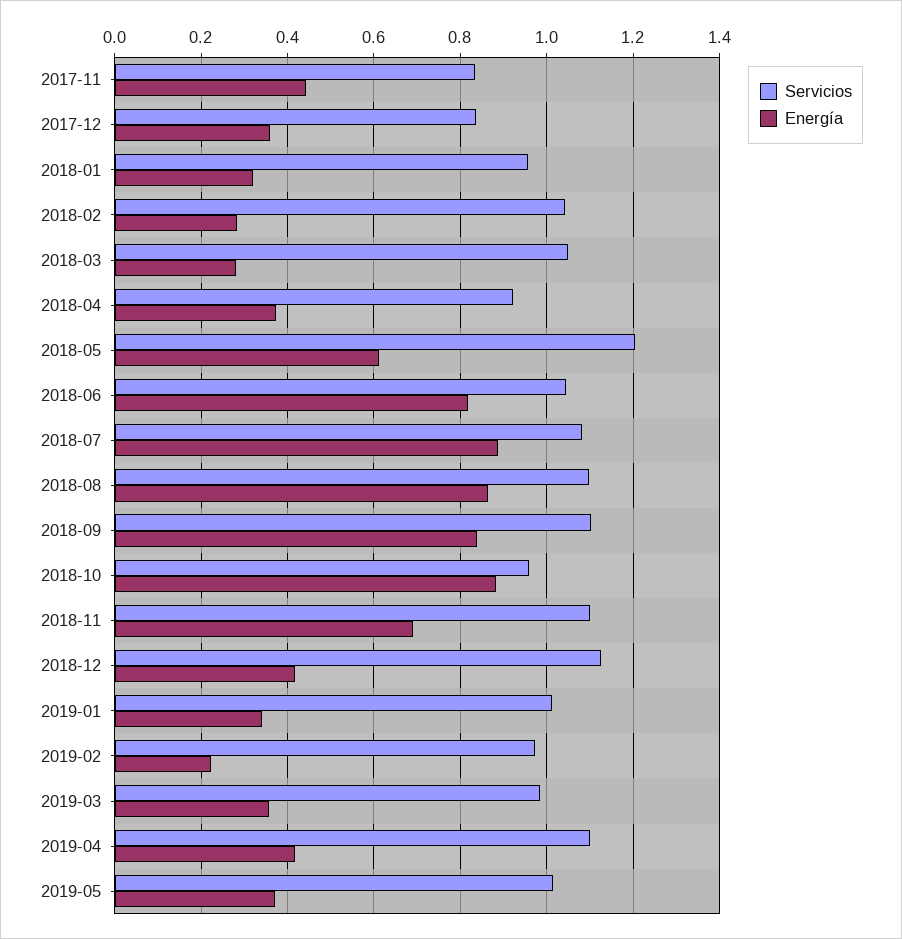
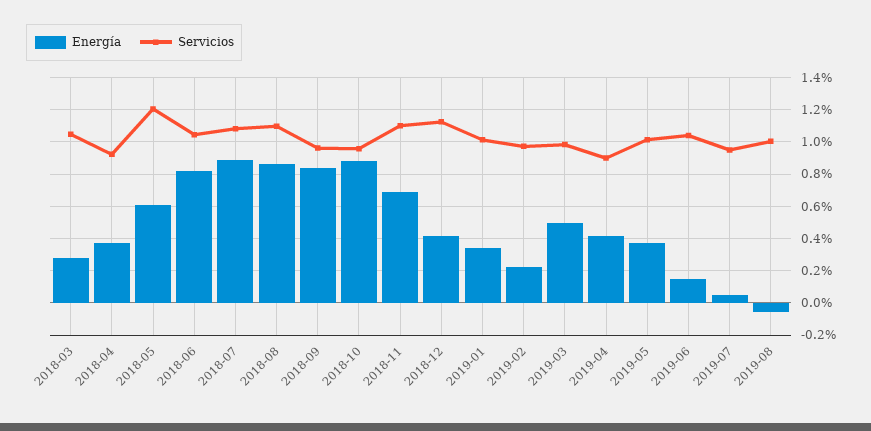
Servicios, 2017-11: 0.84 -> none
Energía, 2017-11: 0.44 -> none
Servicios, 2017-12: 0.84 -> none
Energía, 2017-12: 0.36 -> none
Servicios, 2018-01: 0.96 -> none
Energía, 2018-01: 0.32 -> none
Servicios, 2018-02: 1.04 -> none
Energía, 2018-02: 0.28 -> none
Servicios, 2018-09: 1.1 -> 0.95
Energía, 2019-03: 0.36 -> 0.5
Servicios, 2019-04: 1.1 -> 0.9
Energía, 2019-06: none -> 0.15
Servicios, 2019-06: none -> 1.05
Energía, 2019-07: none -> 0.05
Servicios, 2019-07: none -> 0.95
Energía, 2019-08: none -> -0.05
Servicios, 2019-08: none -> 1

